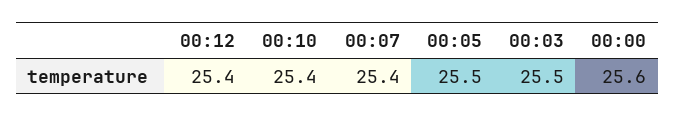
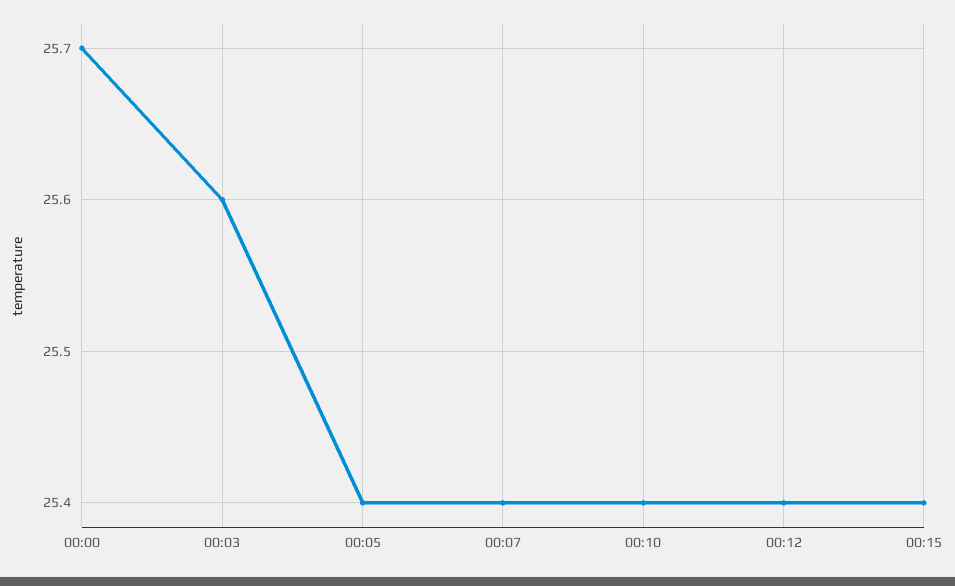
00:05: 25.5 -> 25.4
00:03: 25.5 -> 25.6
00:00: 25.6 -> 25.7
00:15: none -> 25.4

